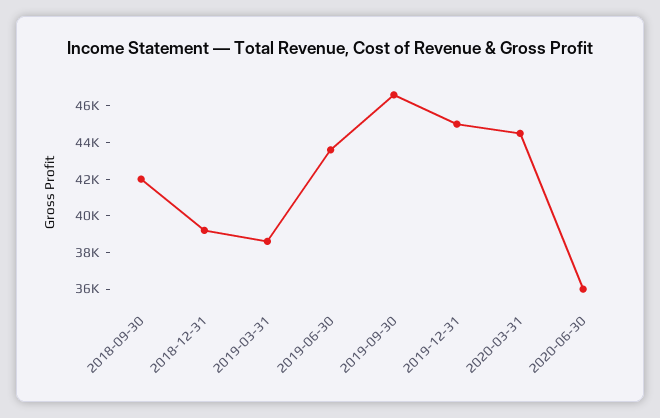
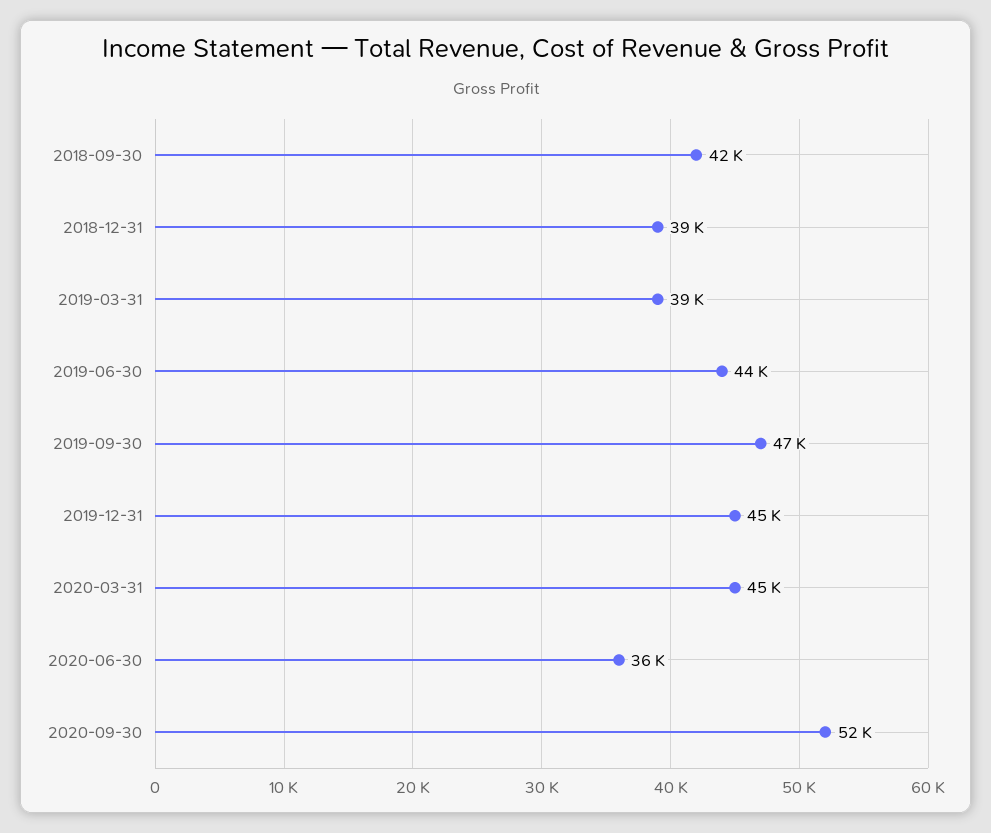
2020-09-30: none -> 52000

